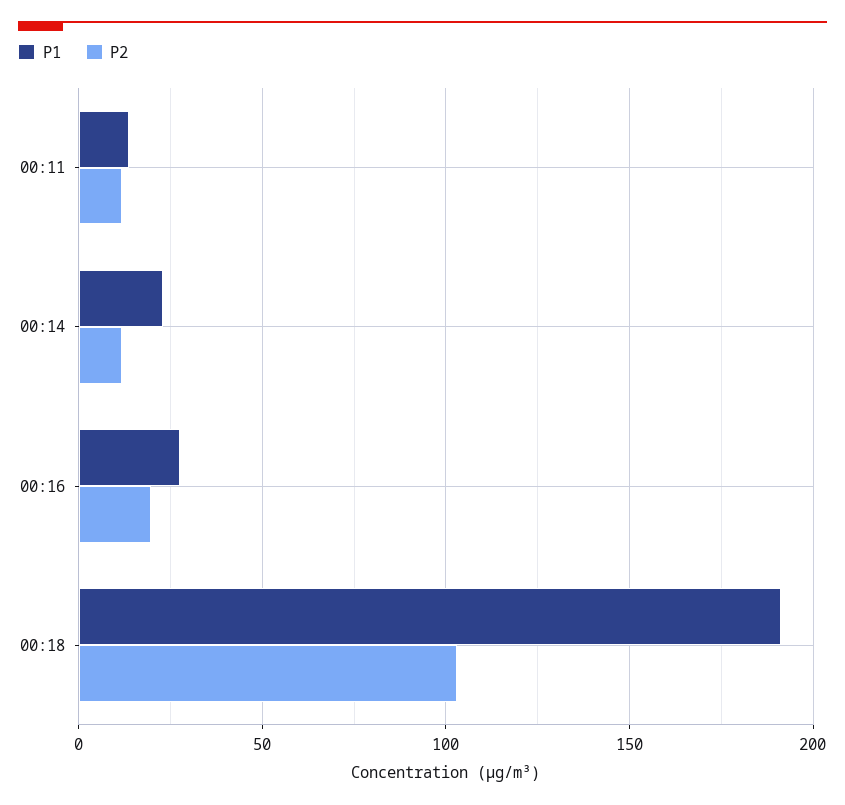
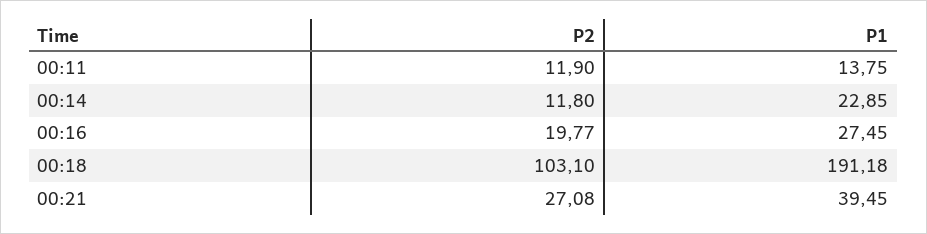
P2, 00:21: none -> 27.08
P1, 00:21: none -> 39.45

